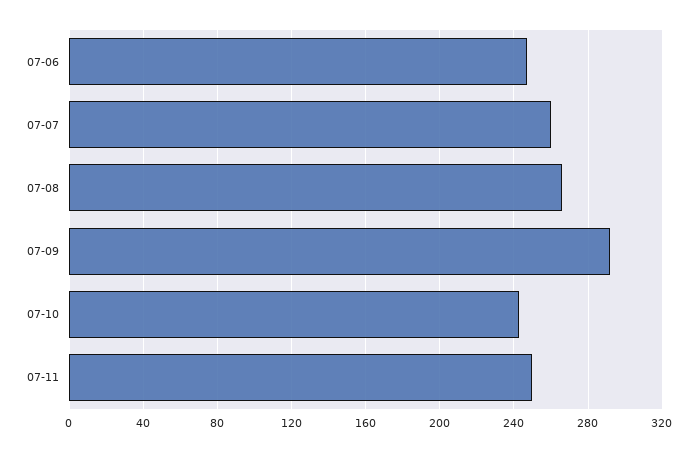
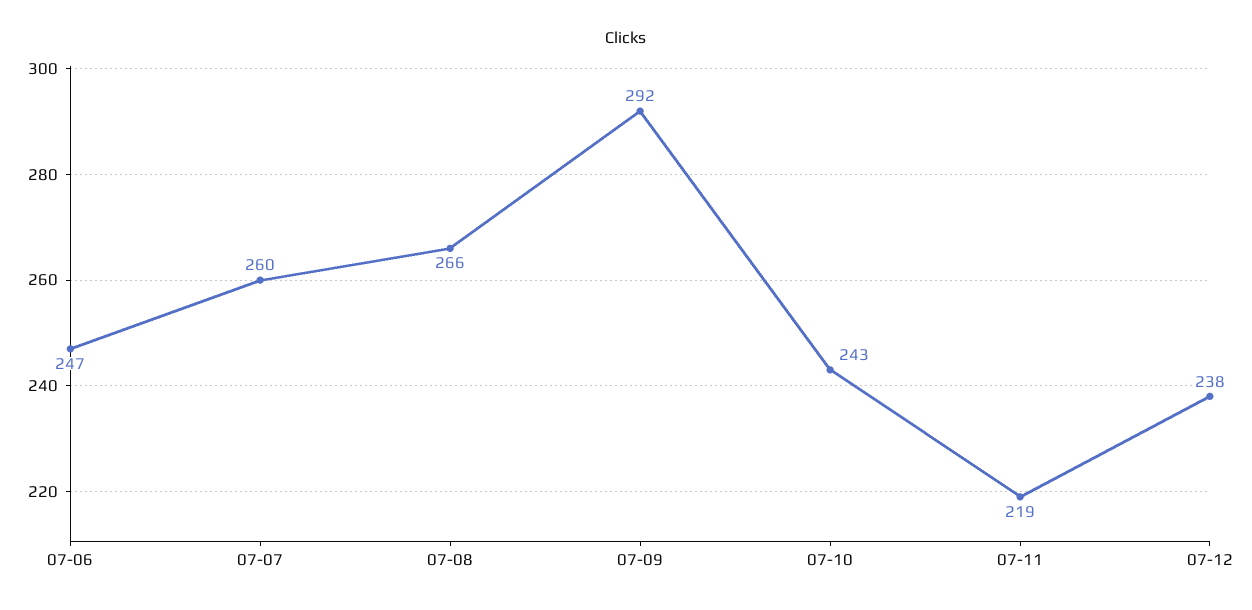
07-11: 250 -> 219
07-12: none -> 238

